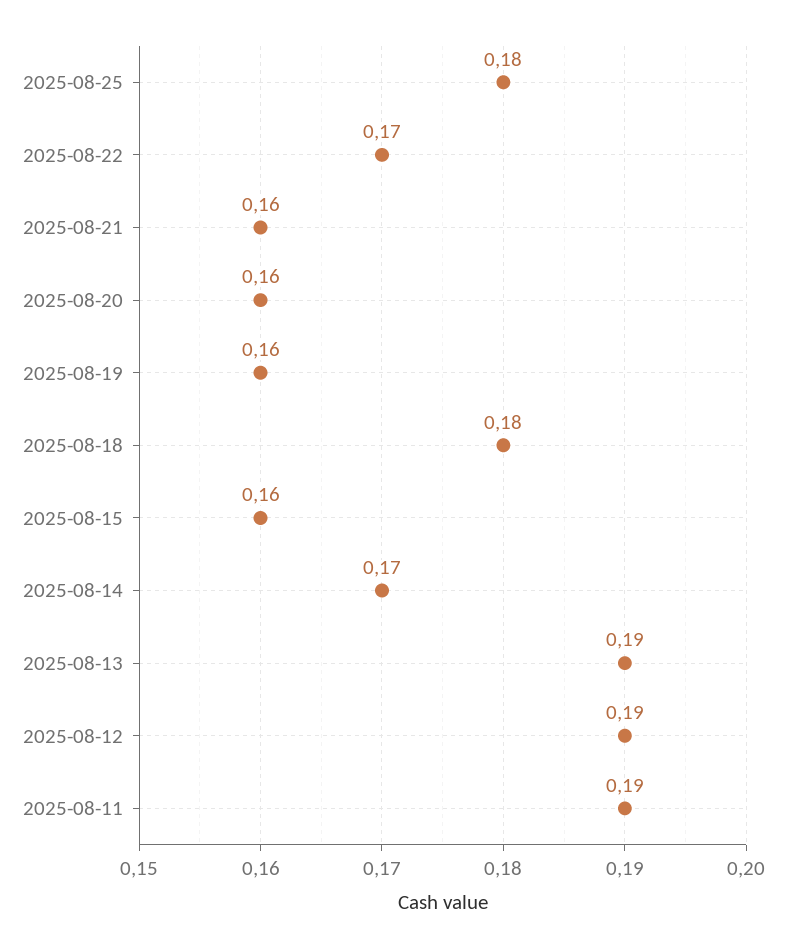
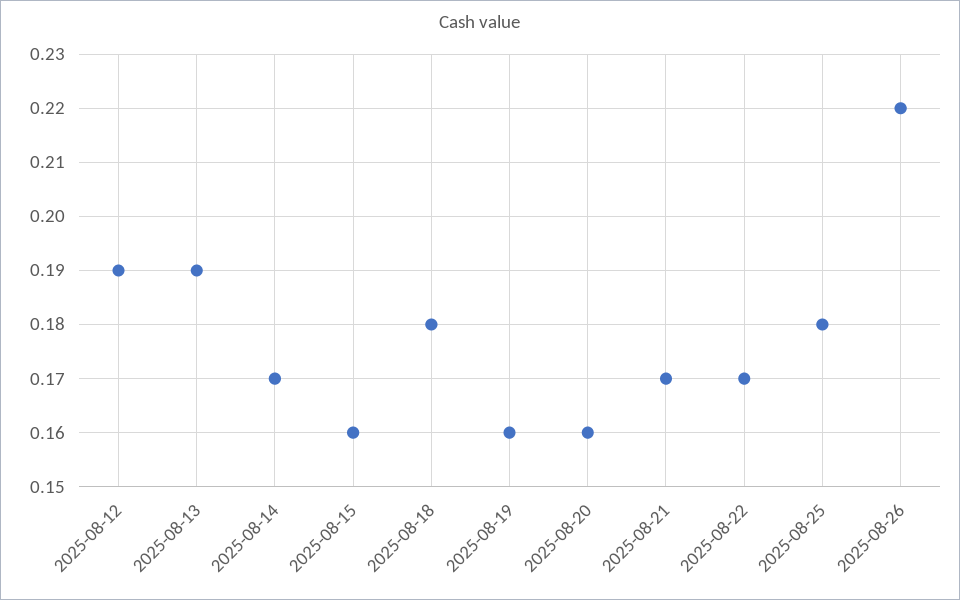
2025-08-21: 0.16 -> 0.17
2025-08-11: 0.19 -> none
2025-08-26: none -> 0.22

